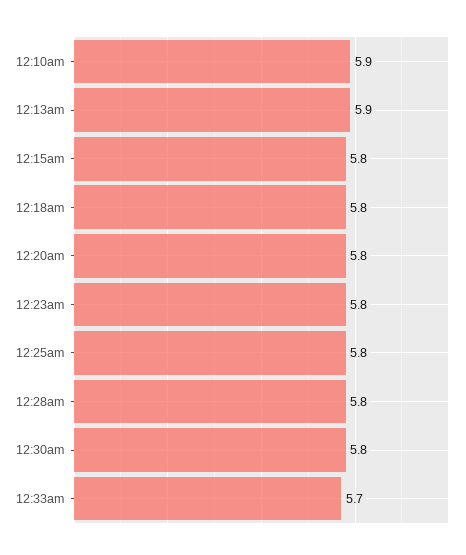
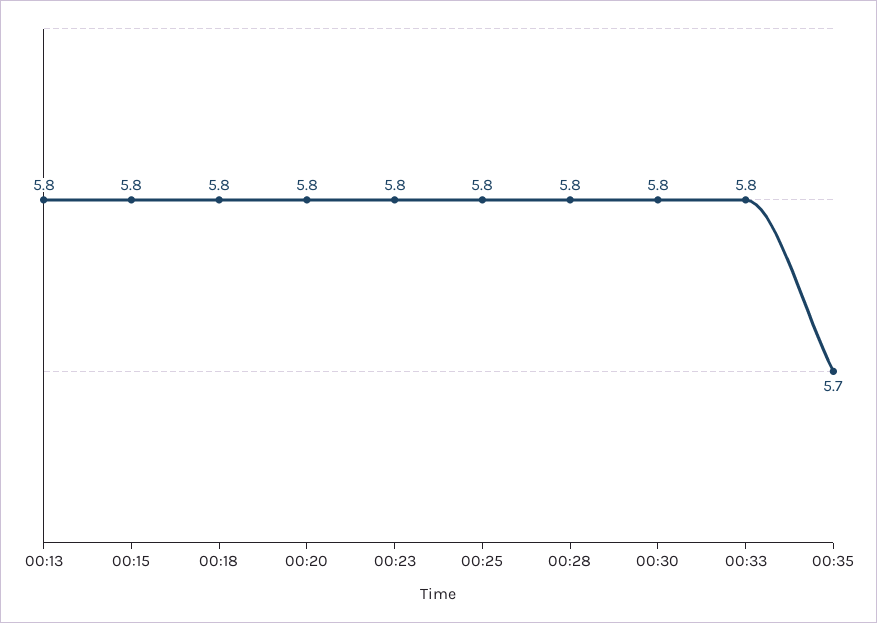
12:10am: 5.9 -> none
12:13am: 5.9 -> 5.8
12:33am: 5.7 -> 5.8
00:35: none -> 5.7

